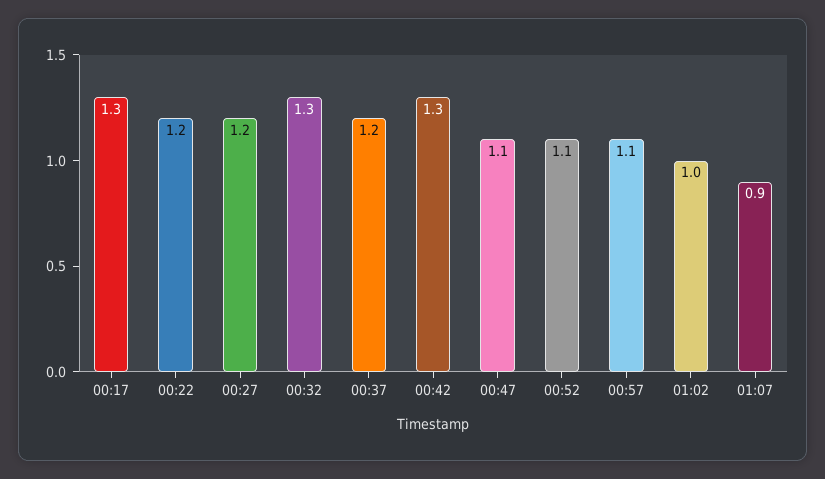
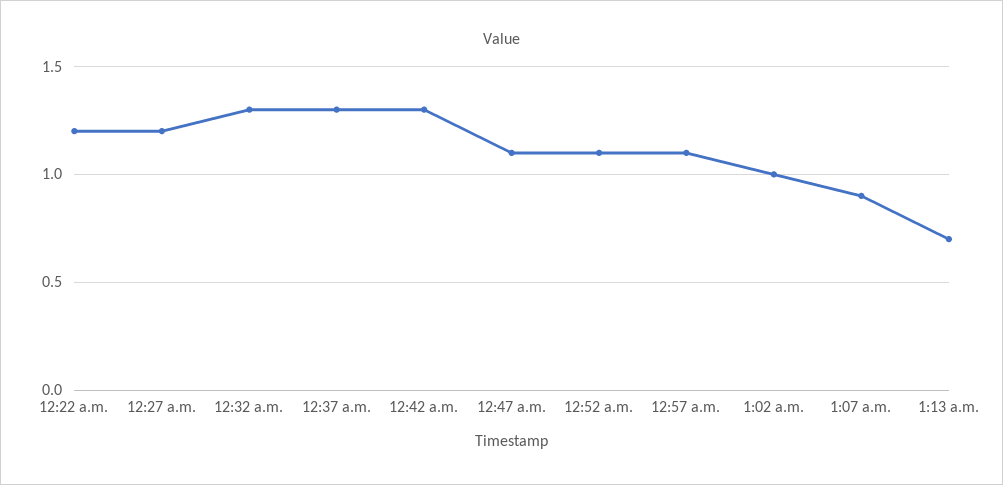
00:17: 1.3 -> none
00:37: 1.2 -> 1.3
1:13 a.m.: none -> 0.7

